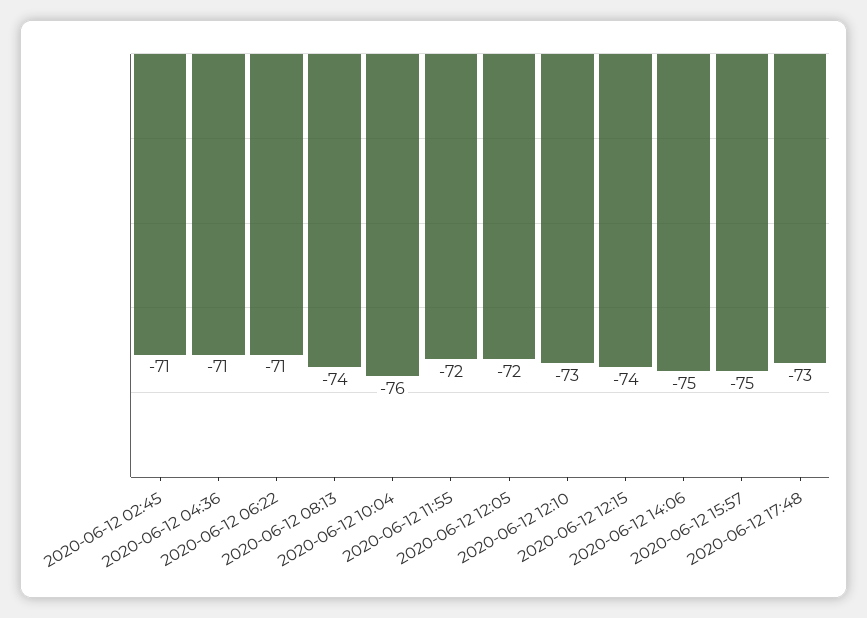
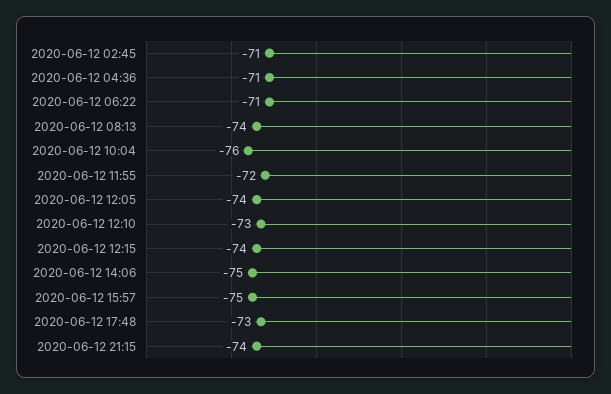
2020-06-12 12:05: -72 -> -74
2020-06-12 21:15: none -> -74

